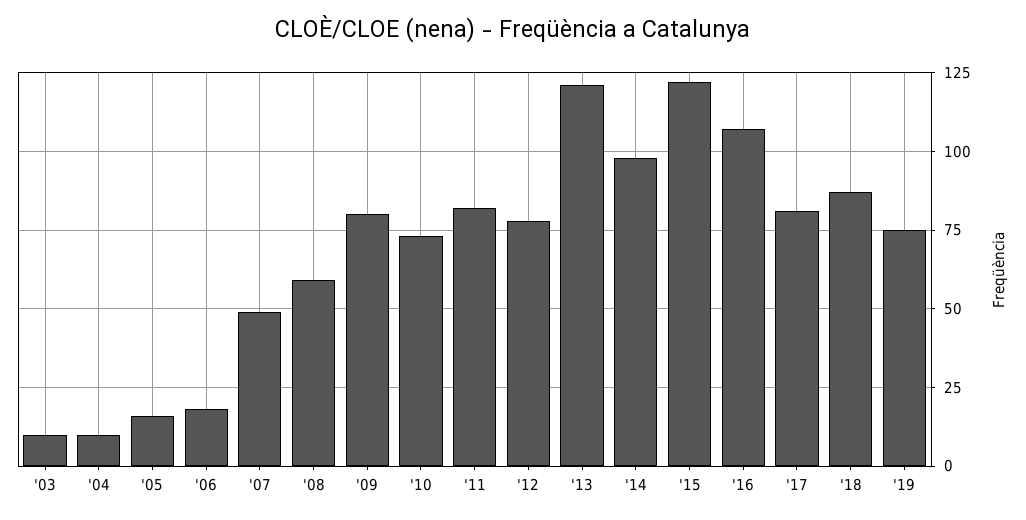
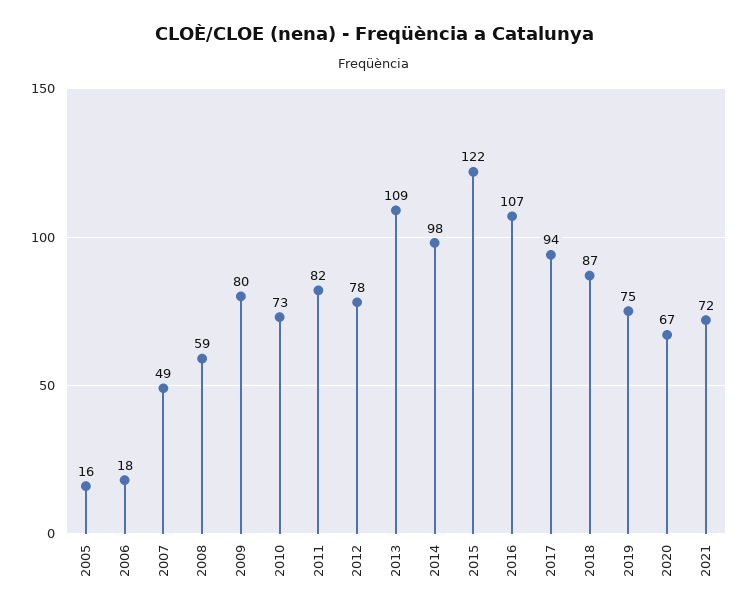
'03: 10 -> none
'04: 10 -> none
'13: 120 -> 109
'17: 80 -> 94
2020: none -> 67
2021: none -> 72

